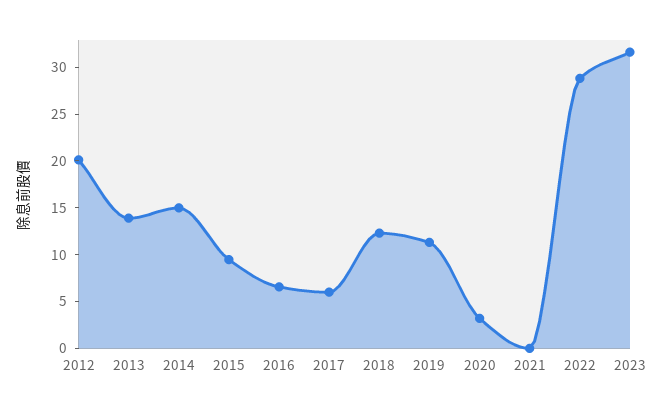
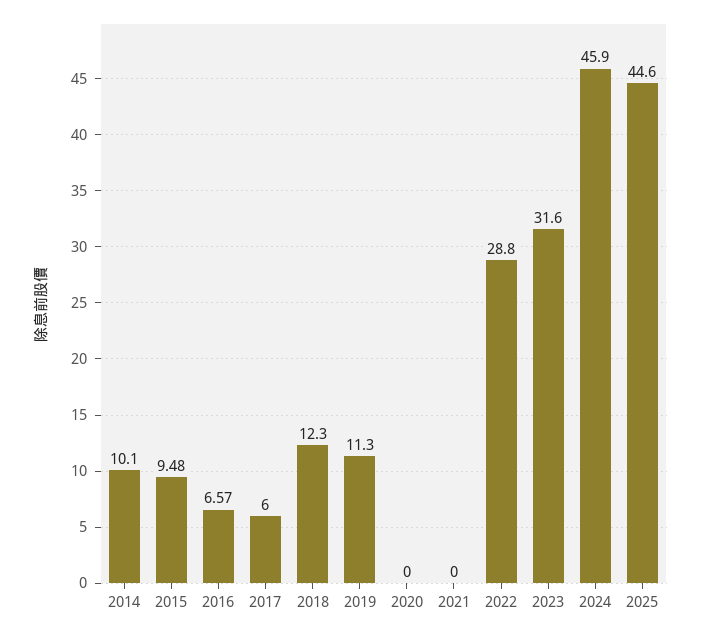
2012: 20 -> none
2013: 14 -> none
2014: 15 -> 10.1
2020: 3 -> 0
2024: none -> 45.9
2025: none -> 44.6

